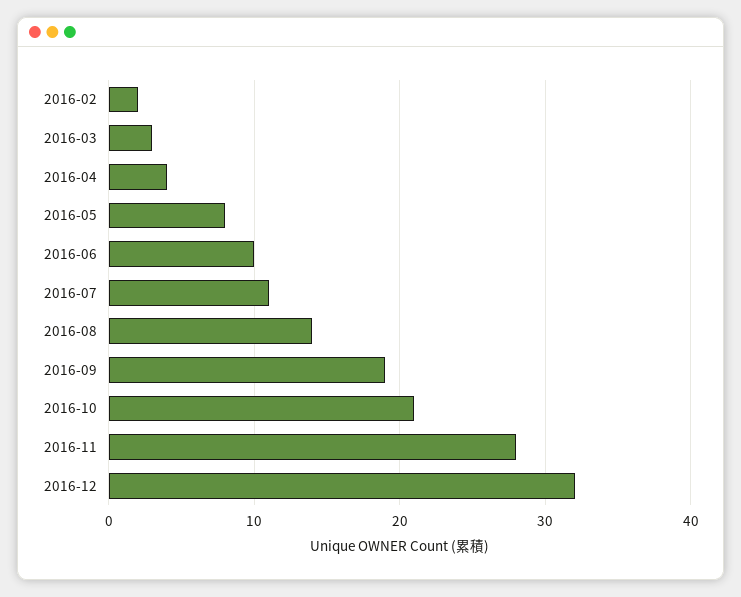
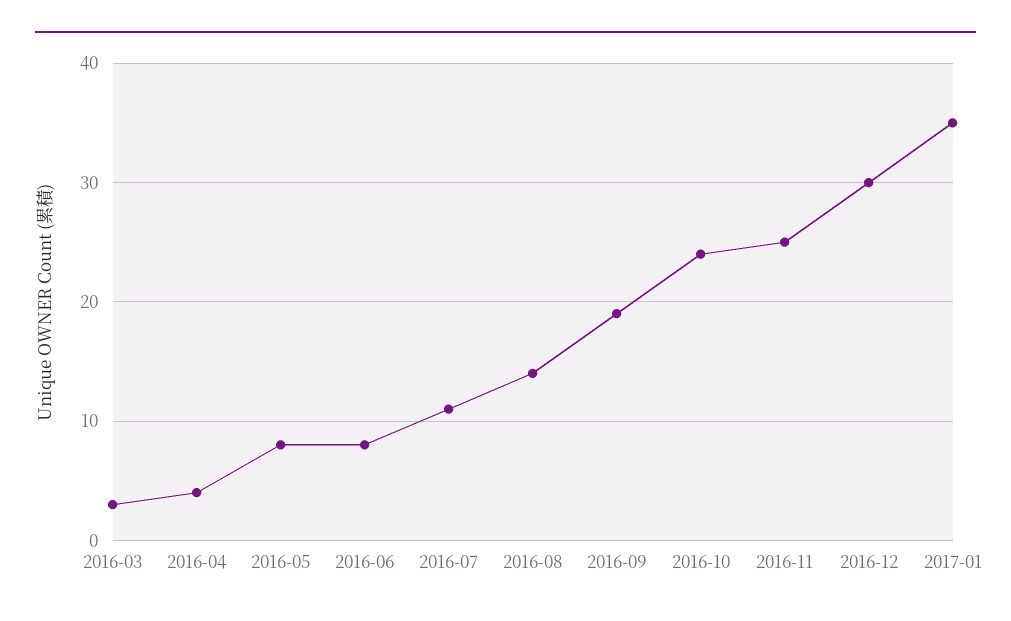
2016-02: 2 -> none
2016-06: 10 -> 8
2016-10: 21 -> 24
2016-11: 28 -> 25
2016-12: 32 -> 30
2017-01: none -> 35

